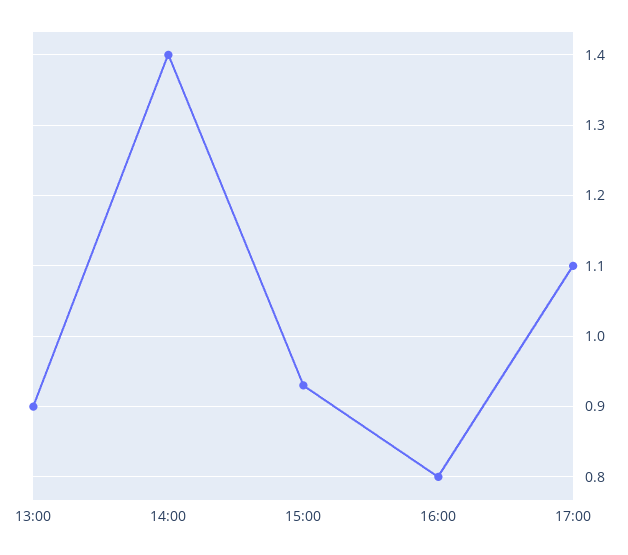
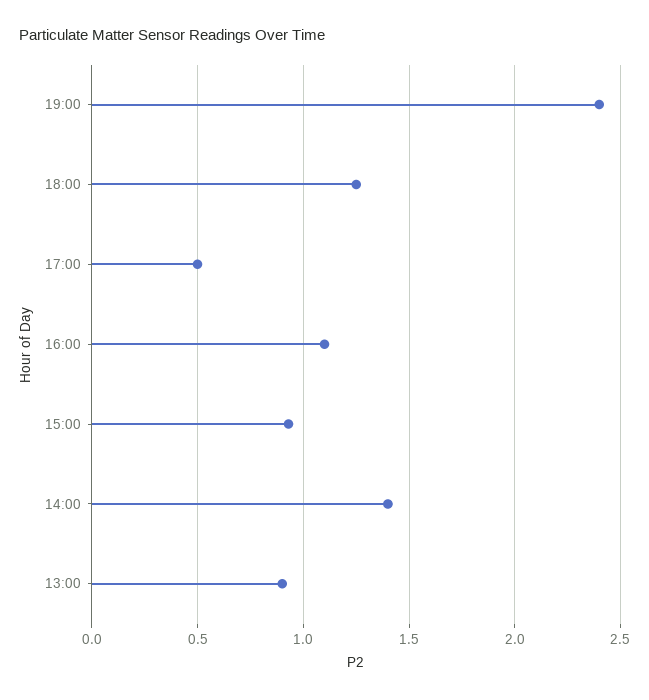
16:00: 0.8 -> 1.1
17:00: 1.1 -> 0.5
19:00: none -> 2.4
18:00: none -> 1.25

